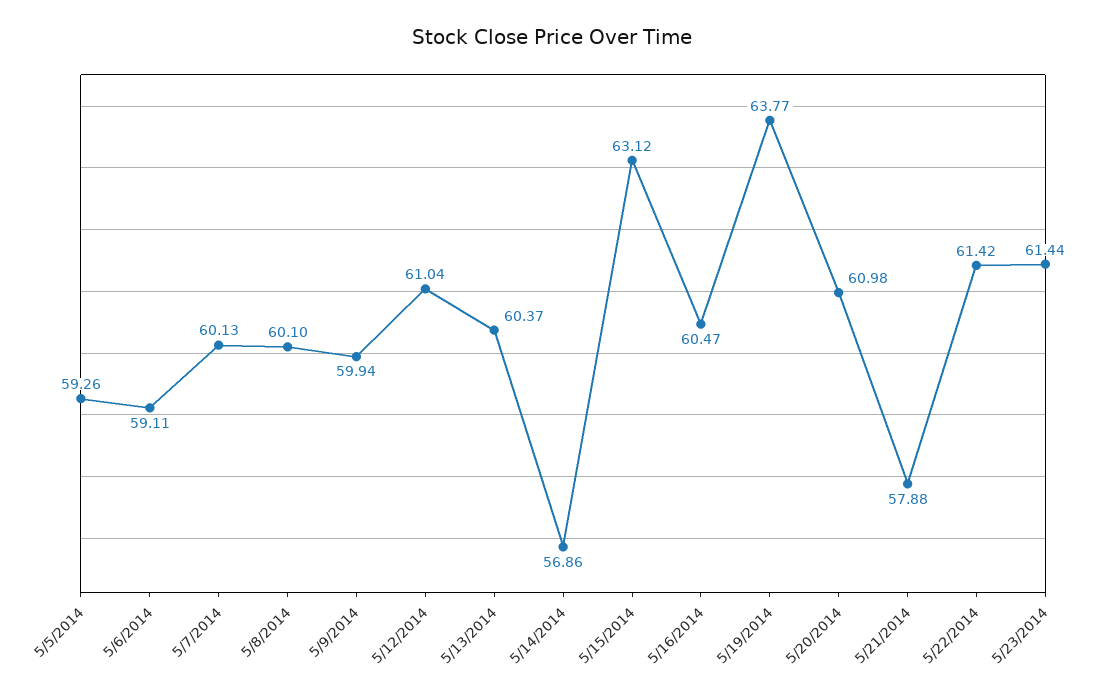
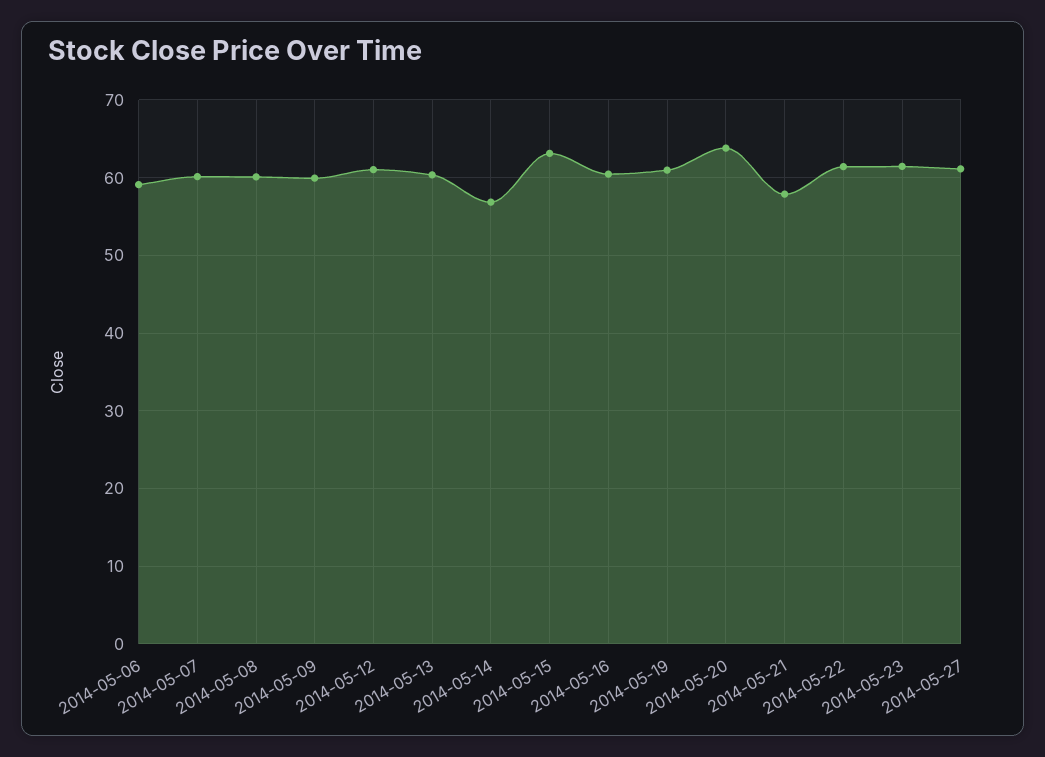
5/5/2014: 59.26 -> none
5/19/2014: 63.77 -> 61
5/20/2014: 60.98 -> 64
2014-05-27: none -> 61

